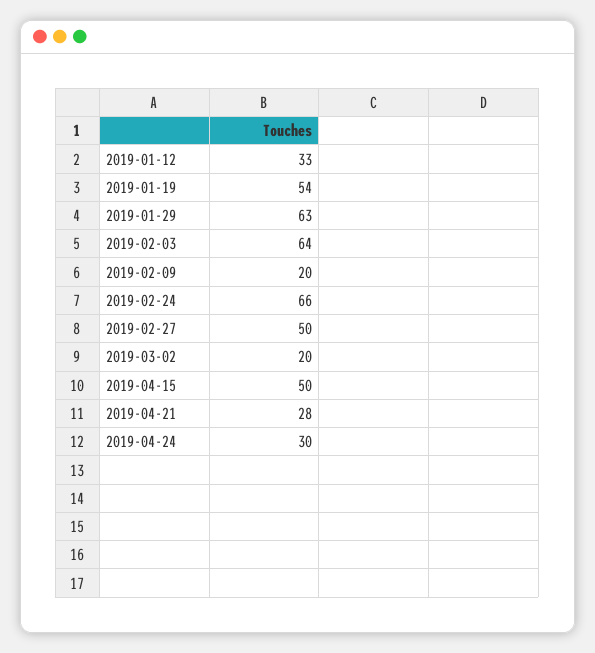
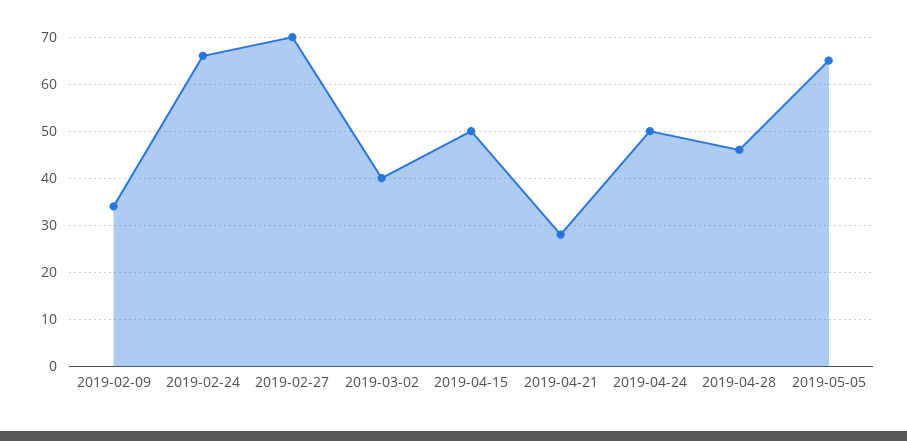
2019-01-12: 33 -> none
2019-01-19: 54 -> none
2019-01-29: 63 -> none
2019-02-03: 64 -> none
2019-02-09: 20 -> 35
2019-02-27: 50 -> 70
2019-03-02: 20 -> 40
2019-04-24: 30 -> 50
2019-04-28: none -> 45
2019-05-05: none -> 65

